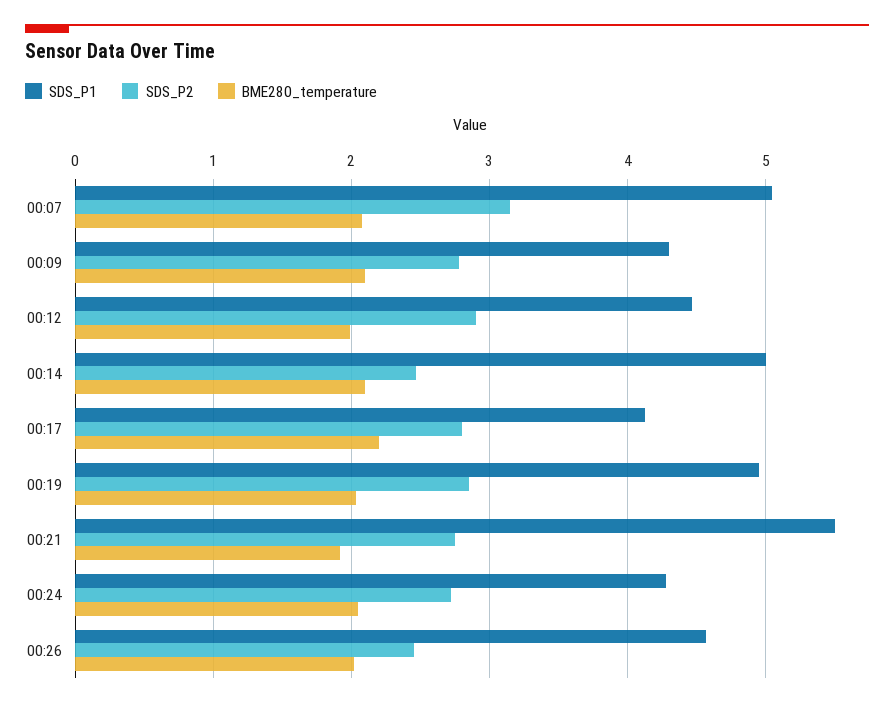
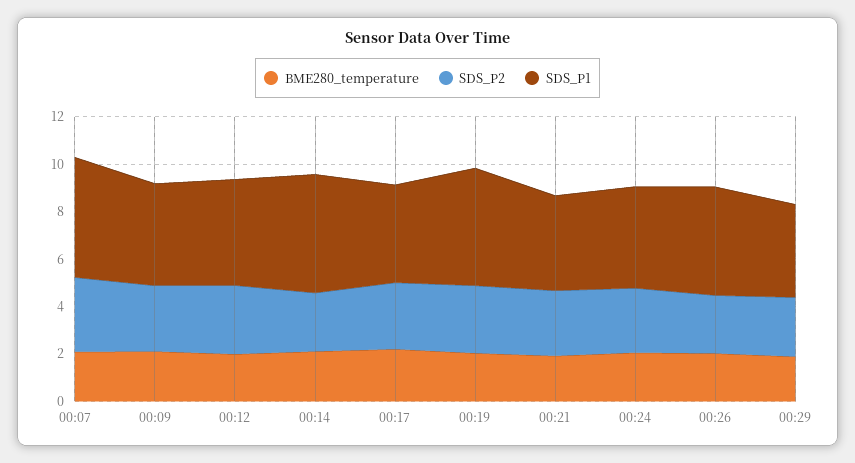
SDS_P1, 00:21: 5.5 -> 4
BME280_temperature, 00:29: none -> 2
SDS_P2, 00:29: none -> 2.5
SDS_P1, 00:29: none -> 4

